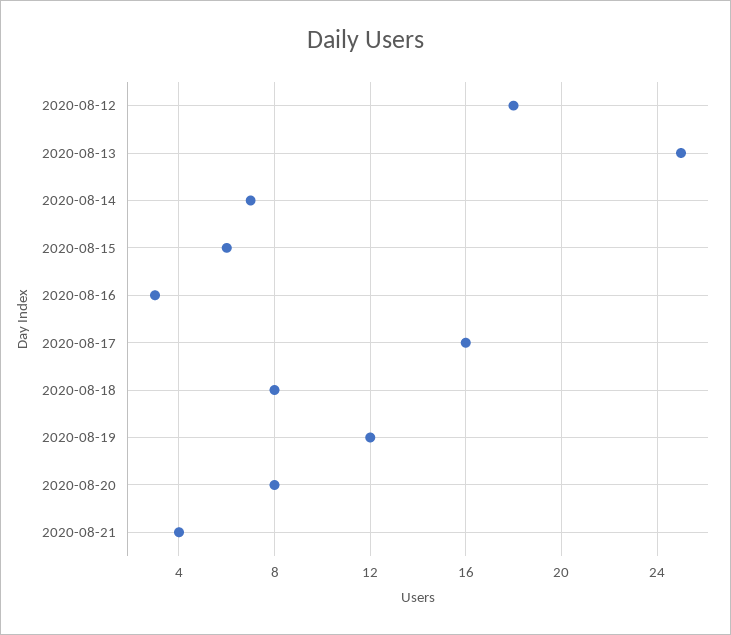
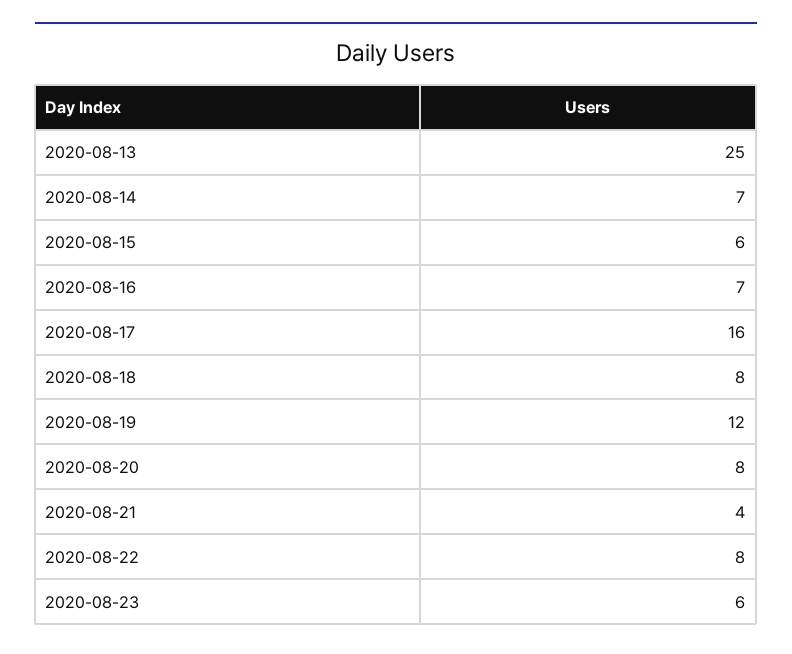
2020-08-12: 18 -> none
2020-08-16: 3 -> 7
2020-08-22: none -> 8
2020-08-23: none -> 6

